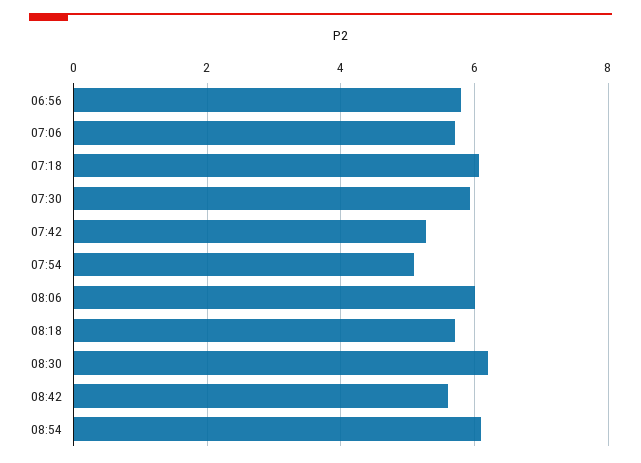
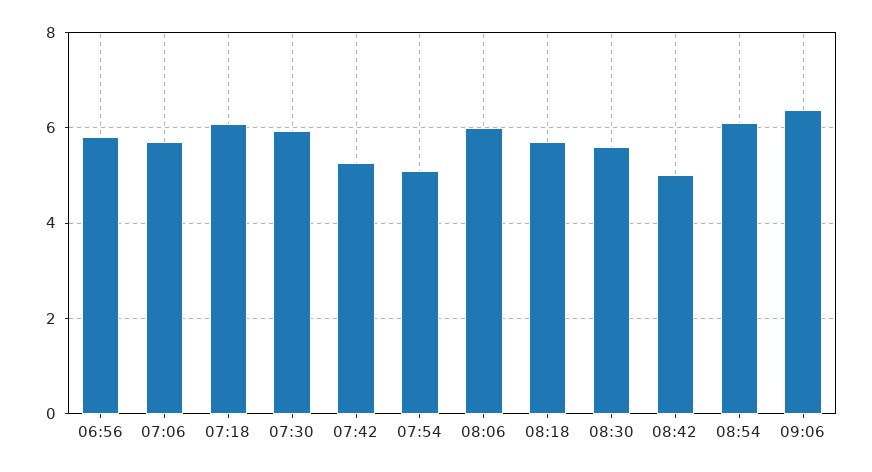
08:30: 6.2 -> 5.6
08:42: 5.6 -> 5
09:06: none -> 6.4

